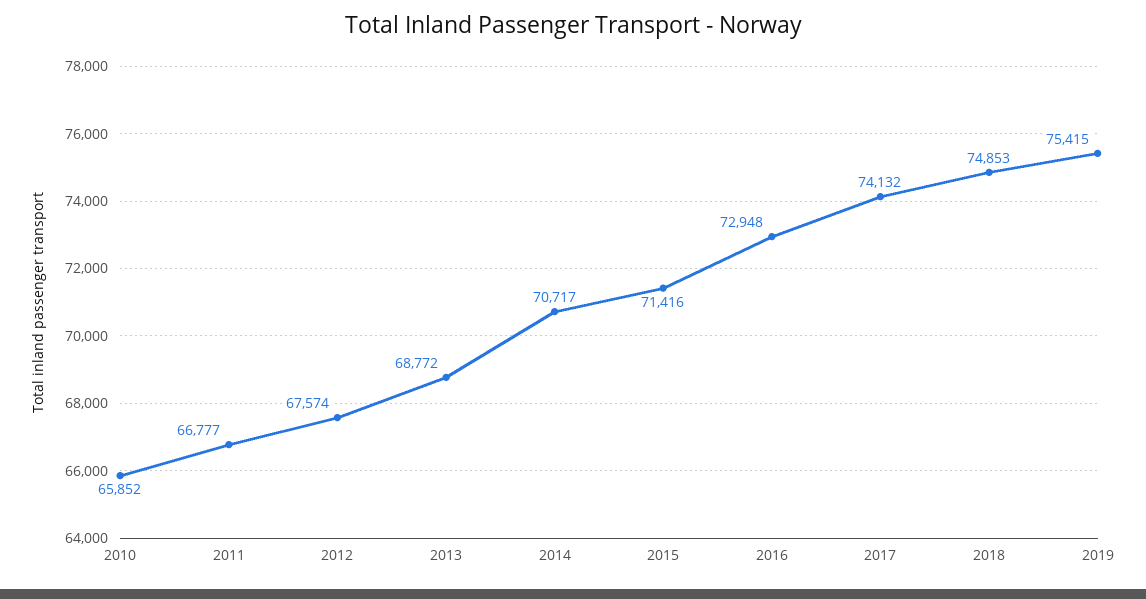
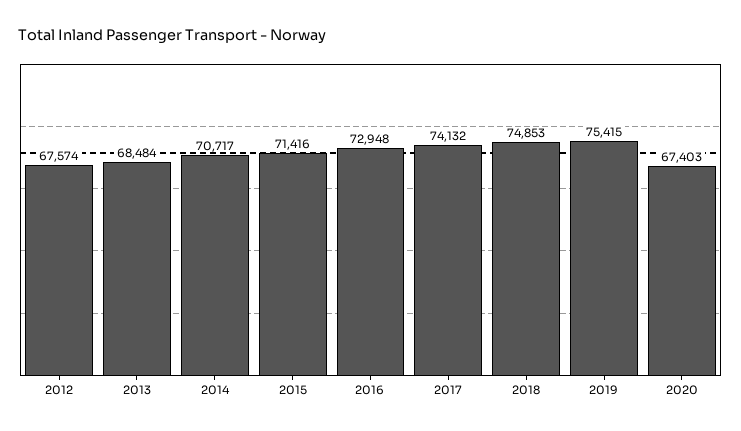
2010: 65852 -> none
2011: 66777 -> none
2013: 68772 -> 68484
2020: none -> 67403

